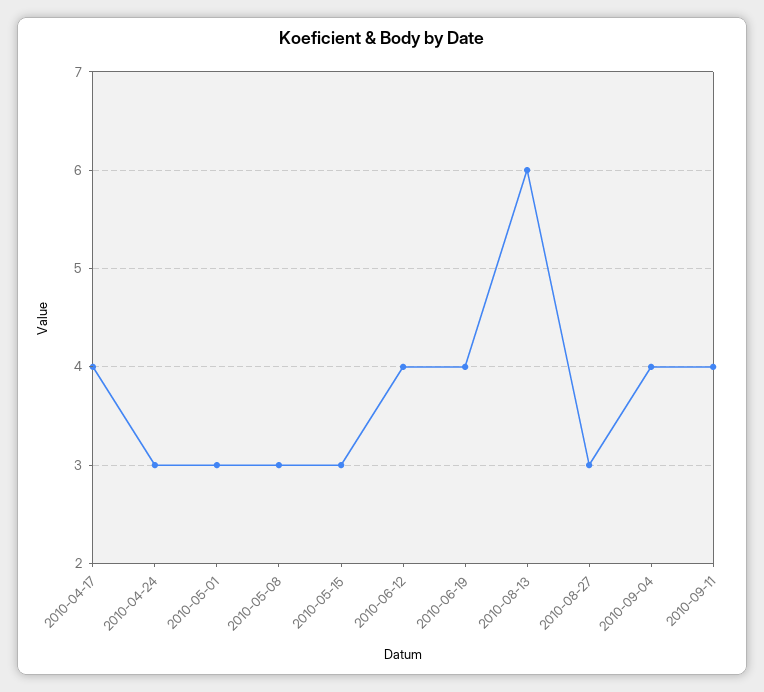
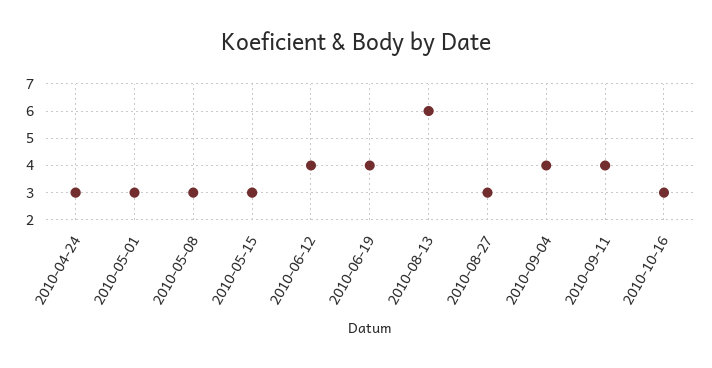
2010-04-17: 4 -> none
2010-10-16: none -> 3

